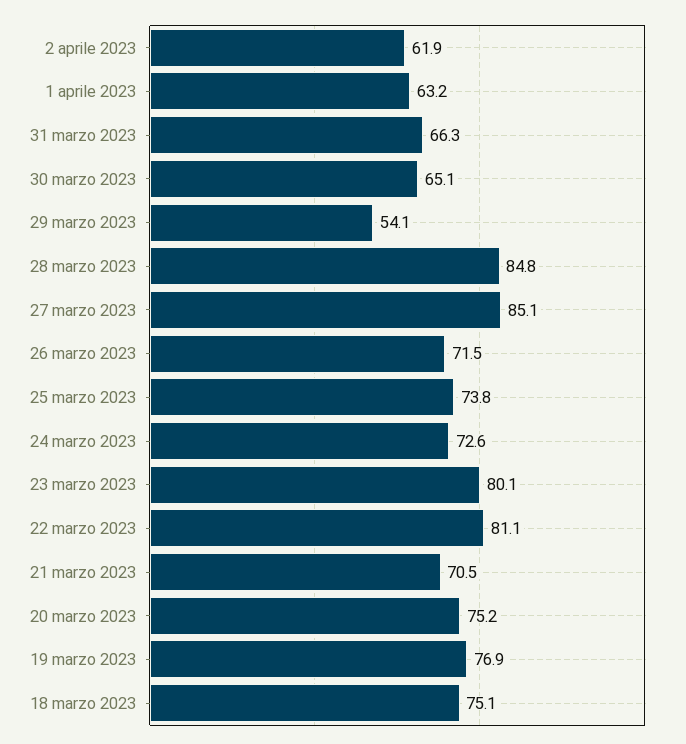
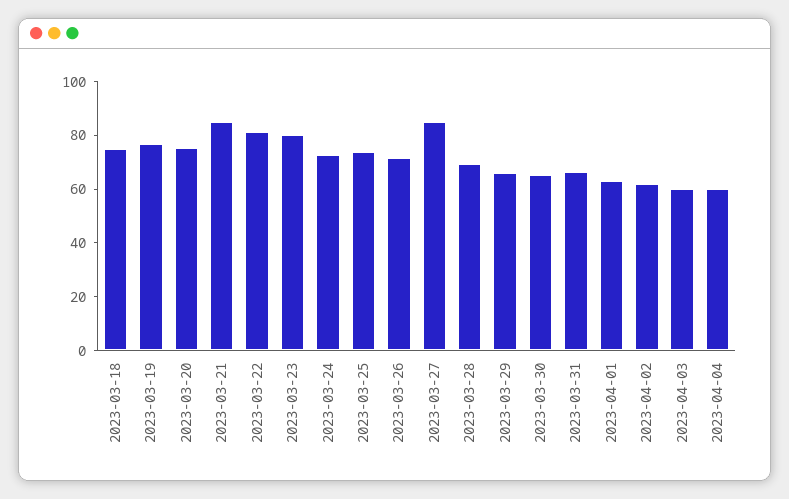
29 marzo 2023: 54.1 -> 65
28 marzo 2023: 84.8 -> 70
21 marzo 2023: 70.5 -> 85
2023-04-03: none -> 60
2023-04-04: none -> 60

